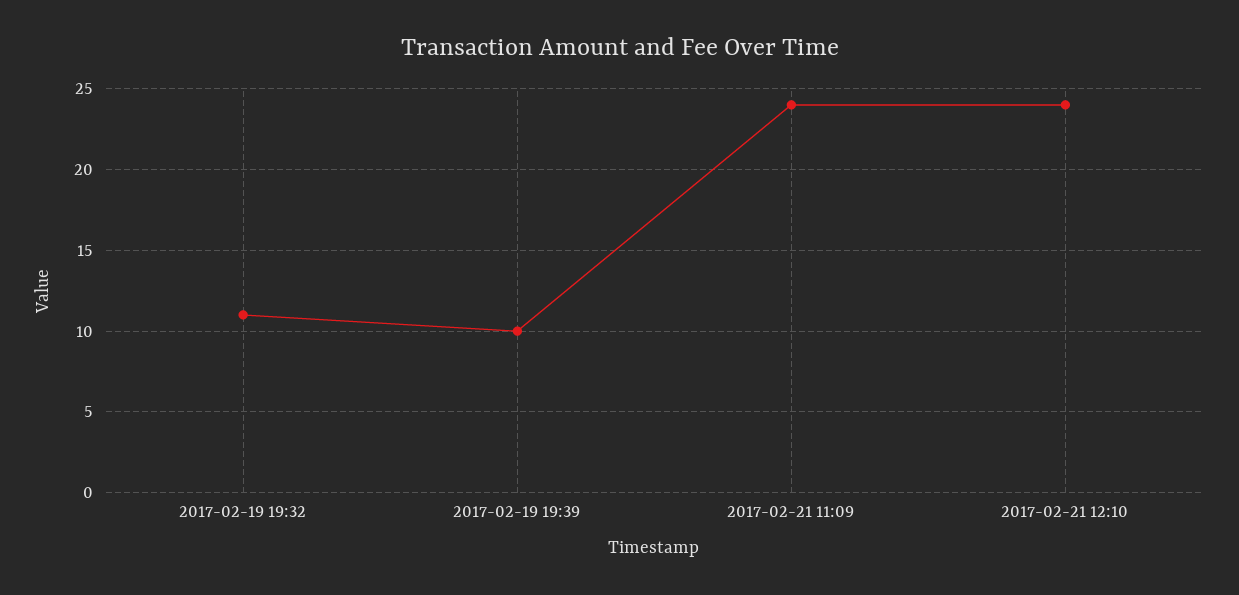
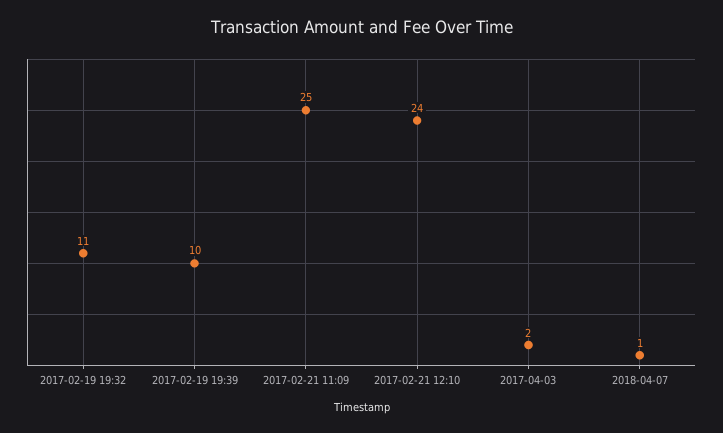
2017-02-21 11:09: 24 -> 25
2017-04-03: none -> 2
2018-04-07: none -> 1

